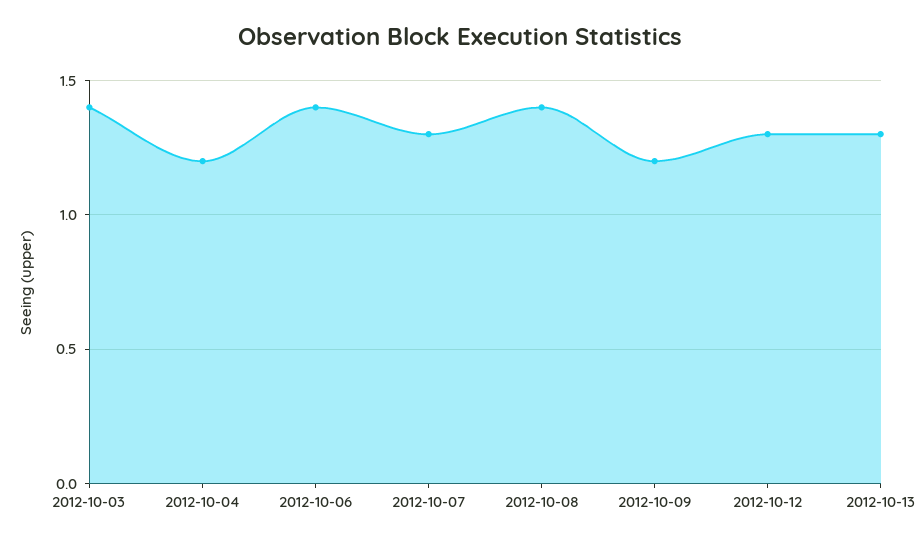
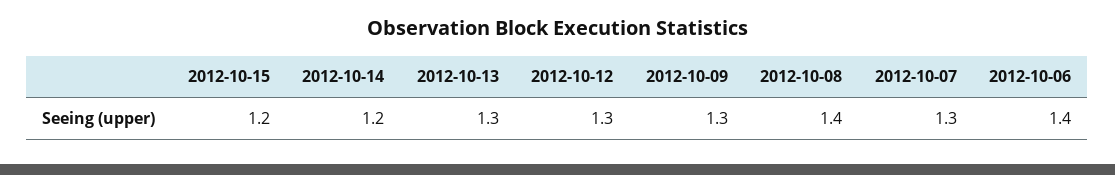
2012-10-03: 1.4 -> none
2012-10-04: 1.2 -> none
2012-10-09: 1.2 -> 1.3
2012-10-15: none -> 1.2
2012-10-14: none -> 1.2

